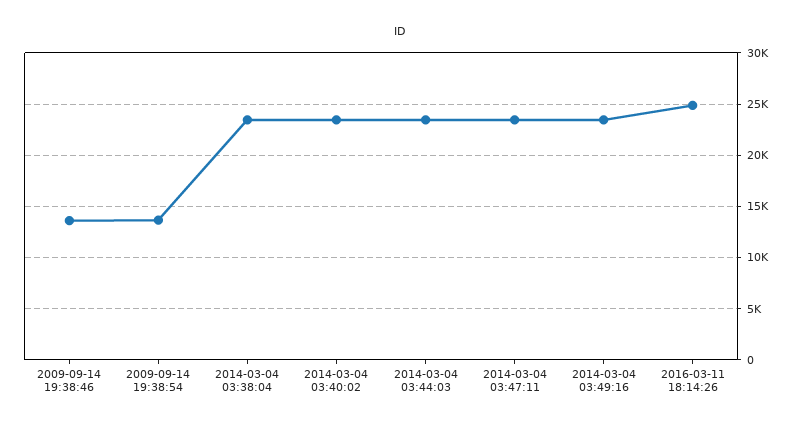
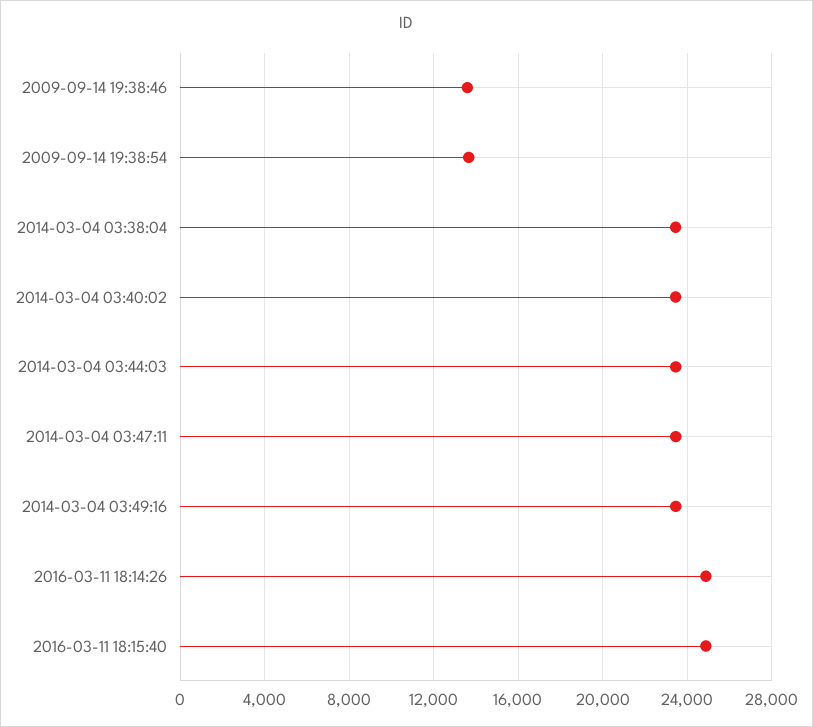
2016-03-11 18:15:40: none -> 25000

